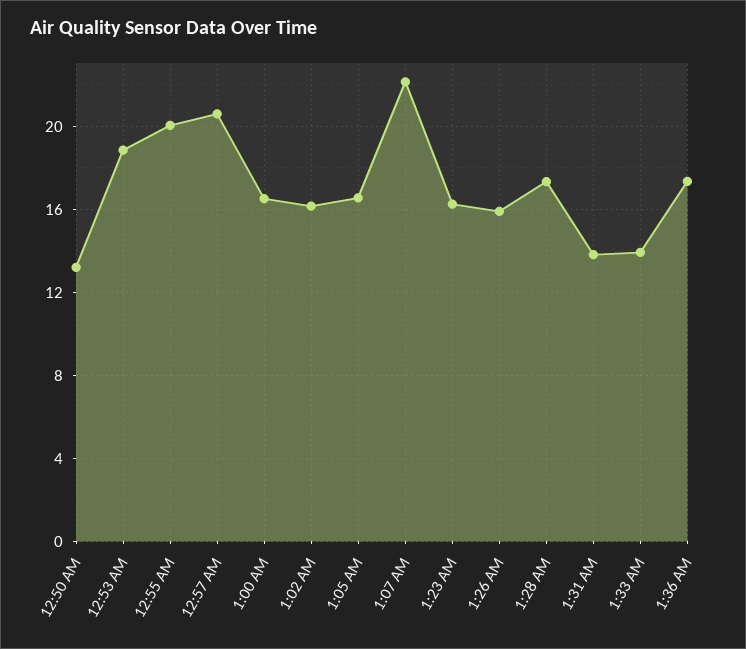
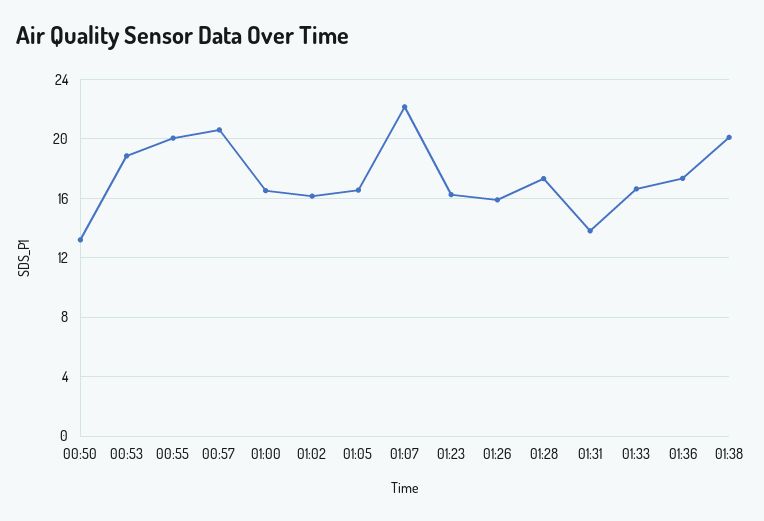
1:33 AM: 14 -> 16.5
01:38: none -> 20

